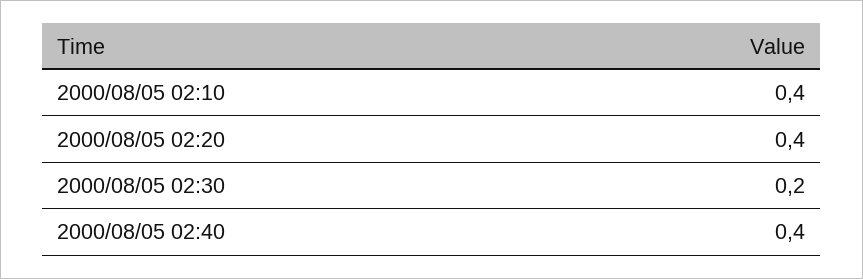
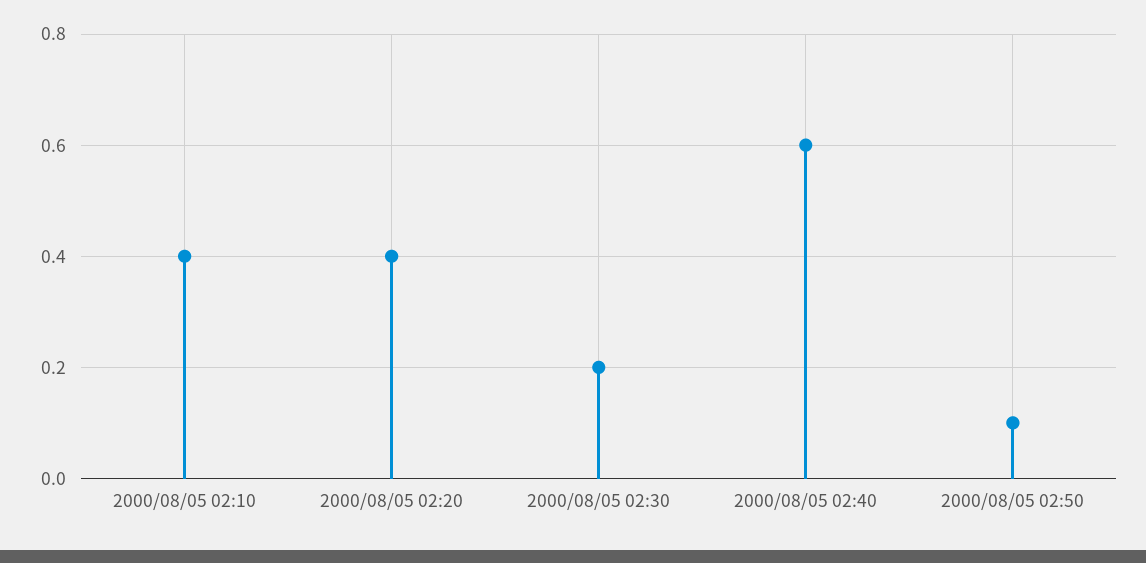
2000/08/05 02:40: 0.4 -> 0.6
2000/08/05 02:50: none -> 0.1

